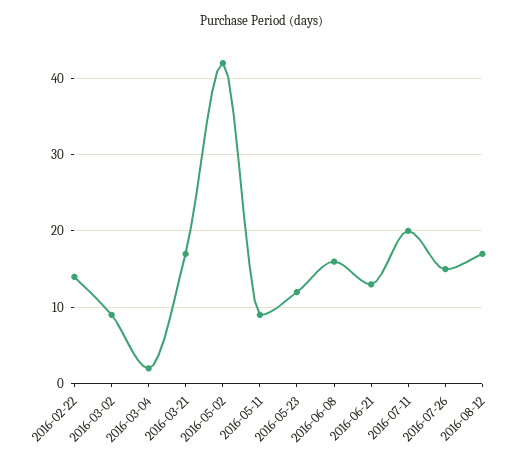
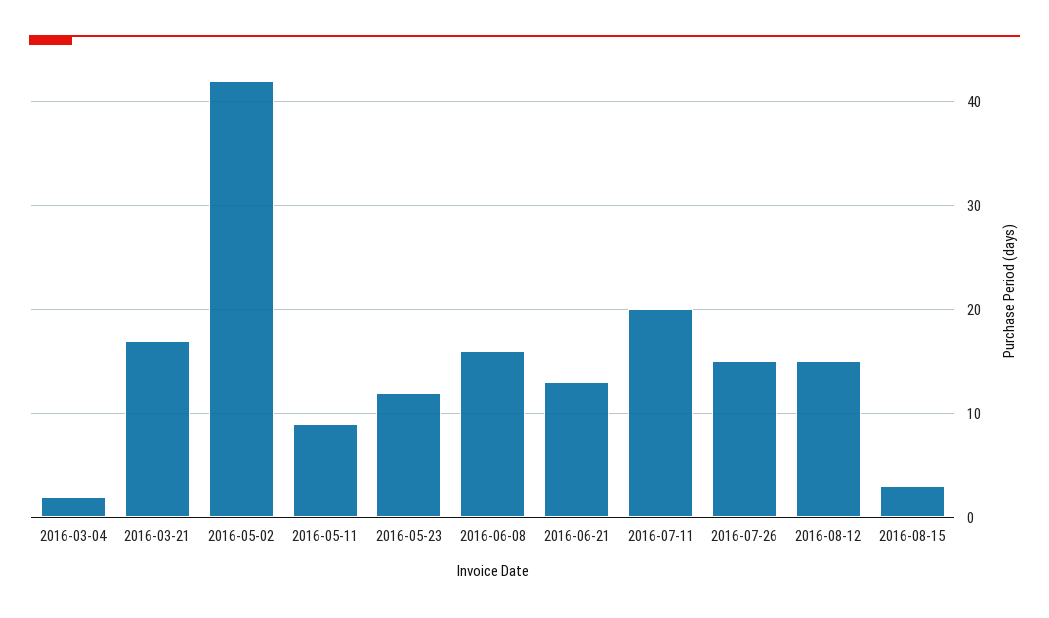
2016-02-22: 14 -> none
2016-03-02: 9 -> none
2016-08-12: 17 -> 15
2016-08-15: none -> 3

